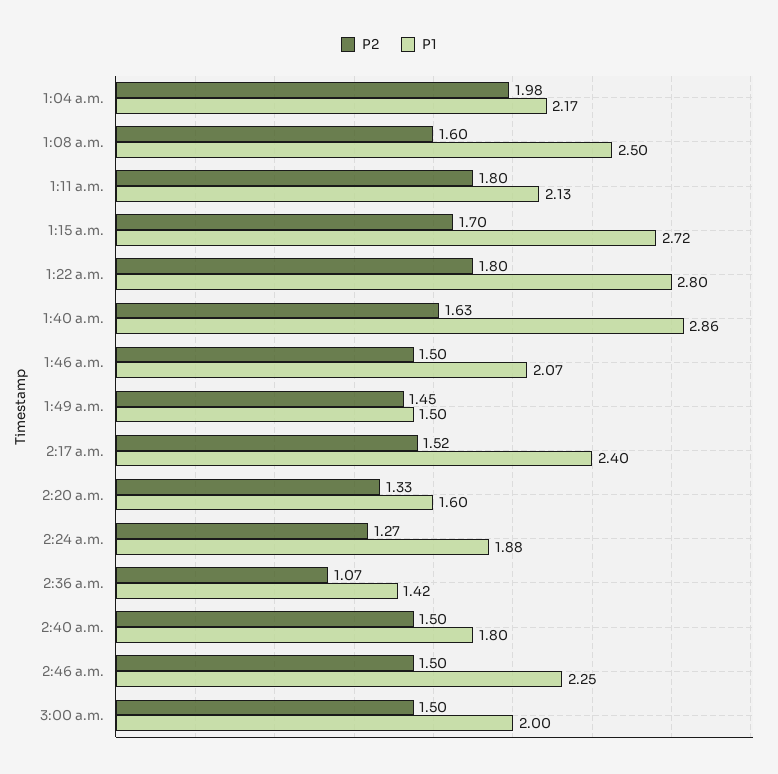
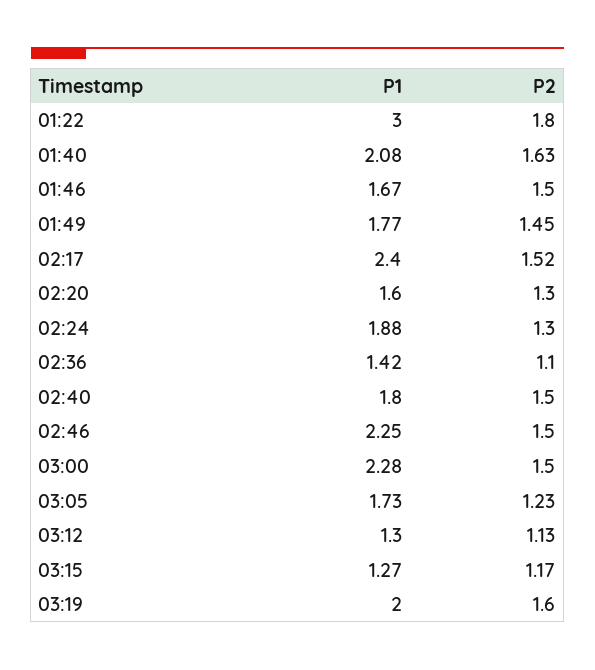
P2, 1:04 a.m.: 1.98 -> none
P1, 1:04 a.m.: 2.17 -> none
P2, 1:08 a.m.: 1.6 -> none
P1, 1:08 a.m.: 2.5 -> none
P2, 1:11 a.m.: 1.8 -> none
P1, 1:11 a.m.: 2.13 -> none
P2, 1:15 a.m.: 1.7 -> none
P1, 1:15 a.m.: 2.72 -> none
P1, 1:22 a.m.: 2.8 -> 3
P1, 1:40 a.m.: 2.86 -> 2.08
P1, 1:46 a.m.: 2.07 -> 1.67
P1, 1:49 a.m.: 1.5 -> 1.77
P2, 2:20 a.m.: 1.33 -> 1.3
P2, 2:24 a.m.: 1.27 -> 1.3
P2, 2:36 a.m.: 1.07 -> 1.1
P1, 3:00 a.m.: 2 -> 2.28
P1, 03:05: none -> 1.73
P2, 03:05: none -> 1.23
P1, 03:12: none -> 1.3
P2, 03:12: none -> 1.13
P1, 03:15: none -> 1.27
P2, 03:15: none -> 1.17
P1, 03:19: none -> 2
P2, 03:19: none -> 1.6

